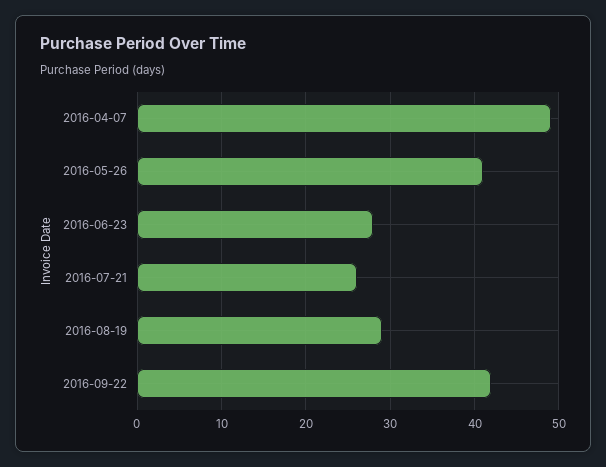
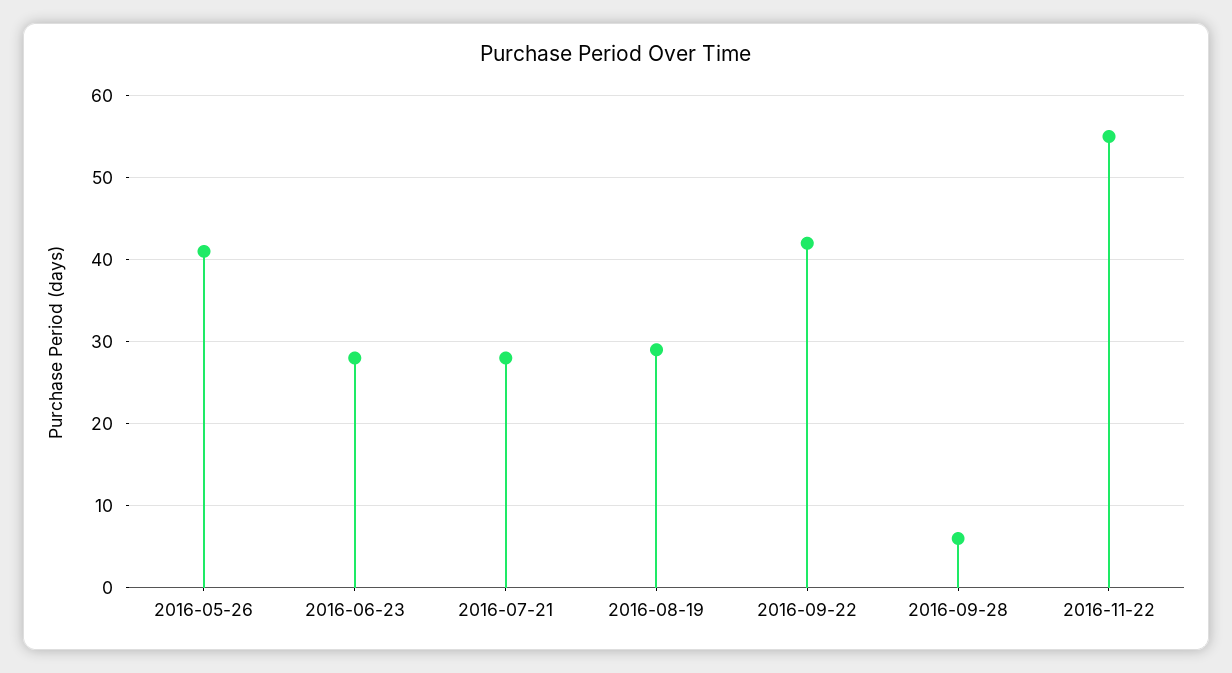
2016-04-07: 49 -> none
2016-07-21: 26 -> 28
2016-09-28: none -> 6
2016-11-22: none -> 55

